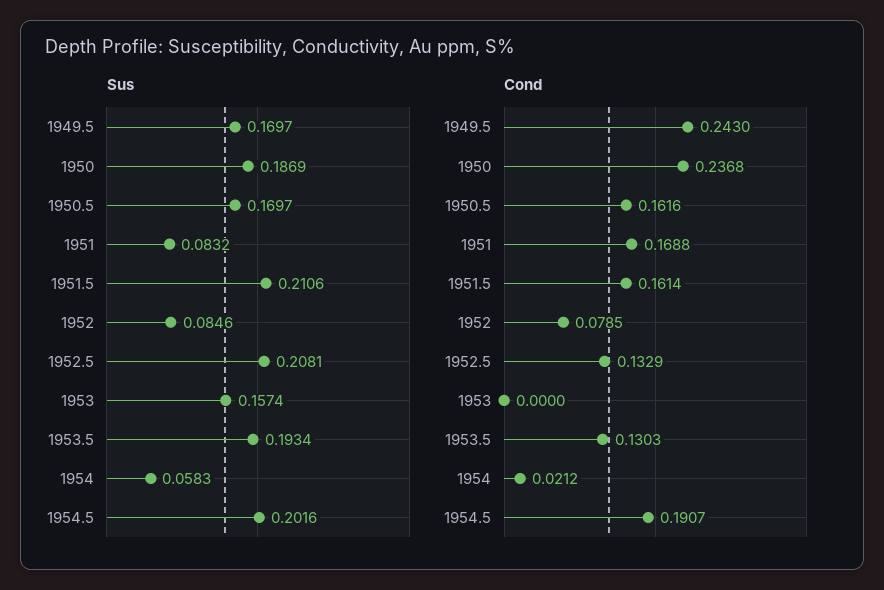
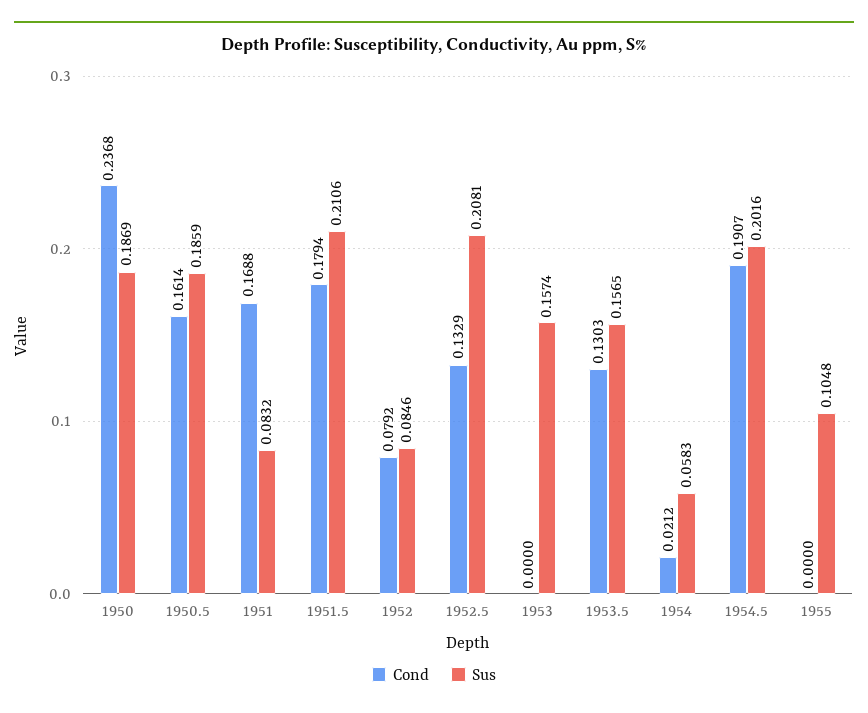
Sus, 1949.5: 0.1697 -> none
Sus, 1950.5: 0.1697 -> 0.1859
Sus, 1953.5: 0.1934 -> 0.1565
Cond, 1949.5: 0.243 -> none
Cond, 1950.5: 0.1616 -> 0.1614
Cond, 1951.5: 0.1614 -> 0.1794
Cond, 1952: 0.0785 -> 0.0792
Cond, 1955: none -> 0
Sus, 1955: none -> 0.1048

